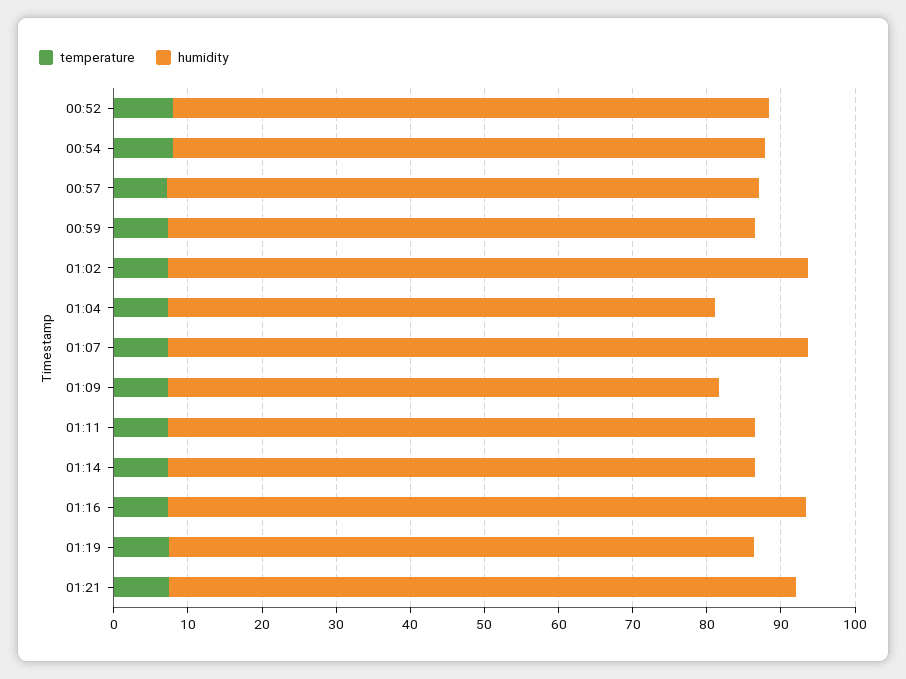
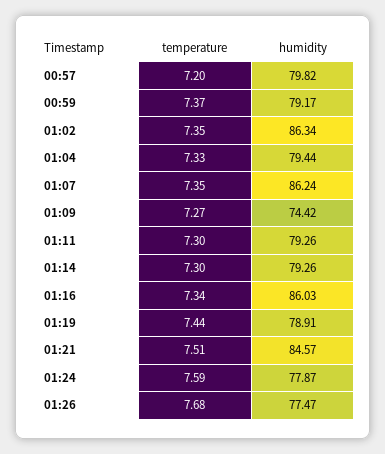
temperature, 00:52: 8 -> none
humidity, 00:52: 80 -> none
temperature, 00:54: 8 -> none
humidity, 00:54: 80 -> none
humidity, 01:04: 74 -> 79.44
temperature, 01:24: none -> 7.59
humidity, 01:24: none -> 77.87
temperature, 01:26: none -> 7.68
humidity, 01:26: none -> 77.47

